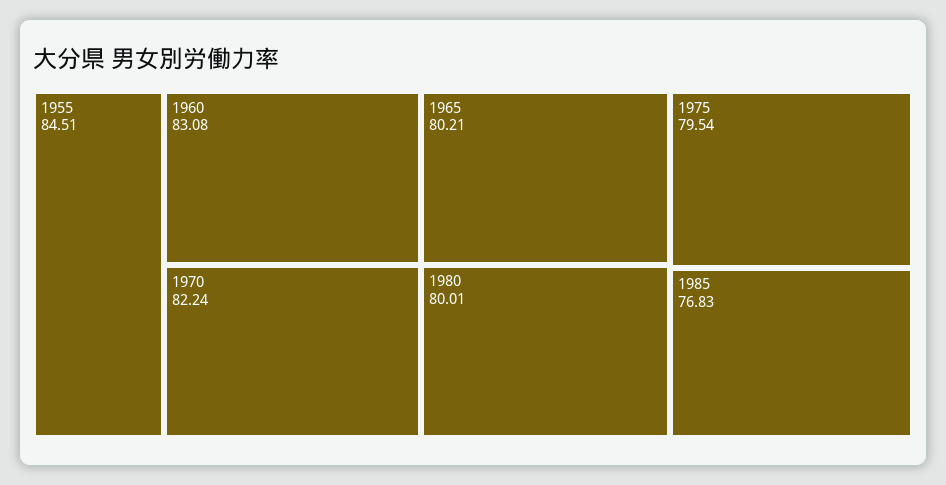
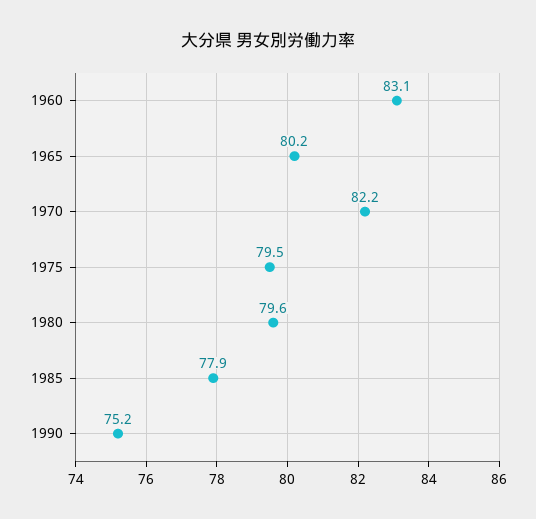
1955: 84.51 -> none
1980: 80.01 -> 79.6
1985: 76.83 -> 77.9
1990: none -> 75.2

